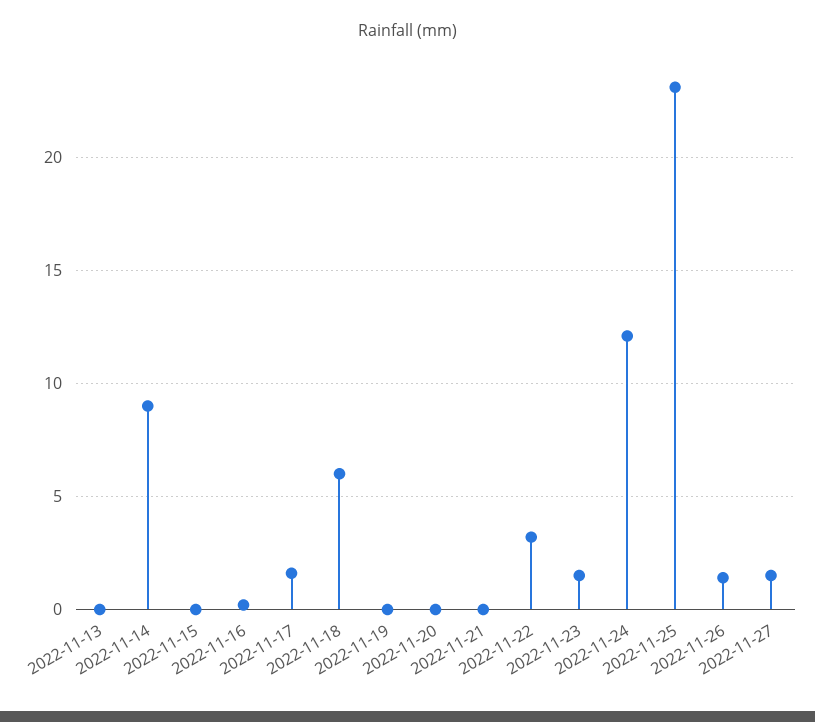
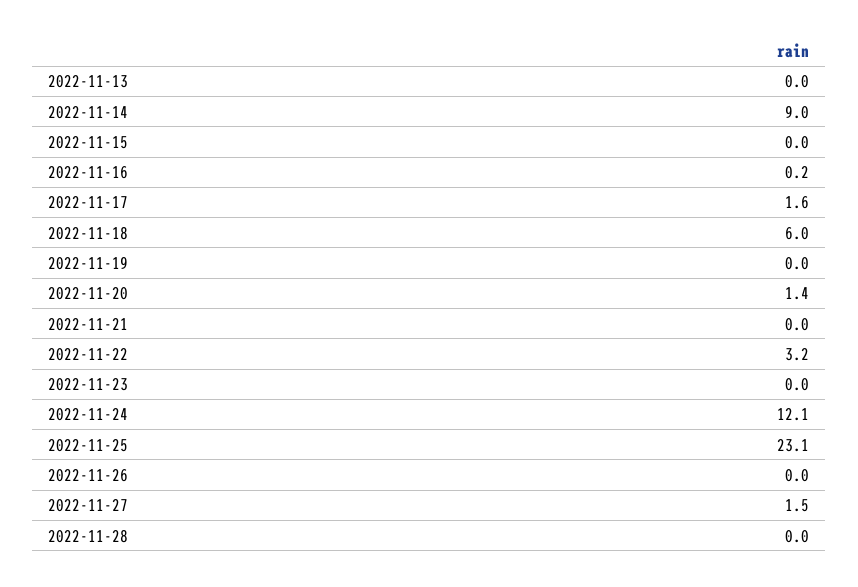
2022-11-20: 0 -> 1.4
2022-11-23: 1.5 -> 0
2022-11-26: 1.5 -> 0
2022-11-28: none -> 0

